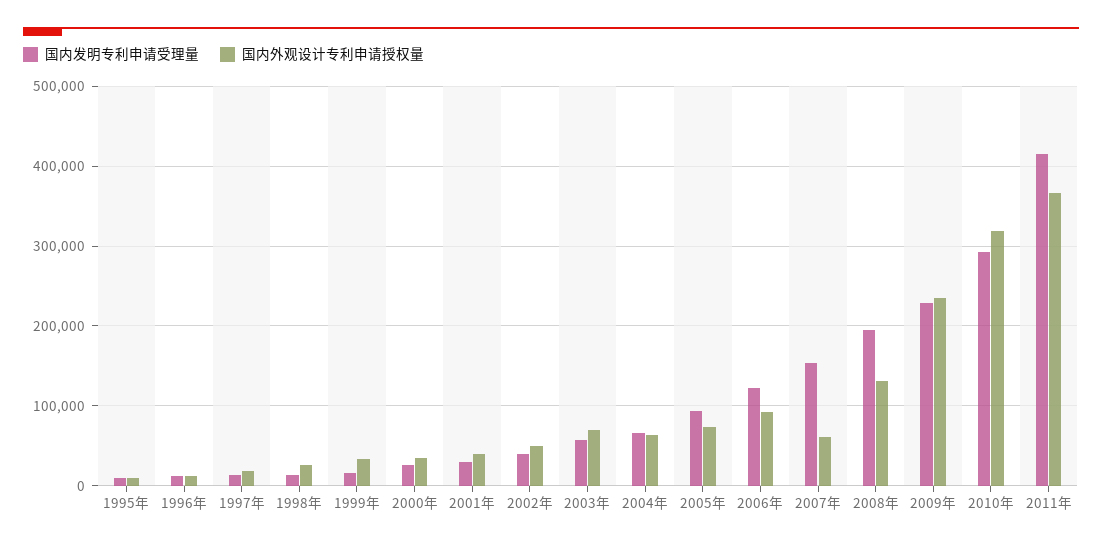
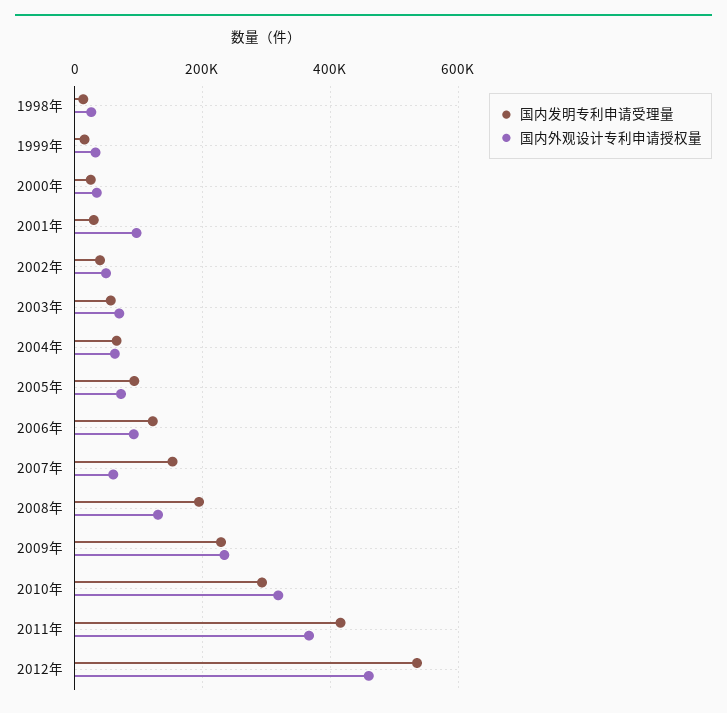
国内发明专利申请受理量, 1995年: 10000 -> none
国内外观设计专利申请授权量, 1995年: 10000 -> none
国内发明专利申请受理量, 1996年: 10000 -> none
国内外观设计专利申请授权量, 1996年: 10000 -> none
国内发明专利申请受理量, 1997年: 10000 -> none
国内外观设计专利申请授权量, 1997年: 20000 -> none
国内外观设计专利申请授权量, 2001年: 40000 -> 100000
国内发明专利申请受理量, 2012年: none -> 540000
国内外观设计专利申请授权量, 2012年: none -> 460000

